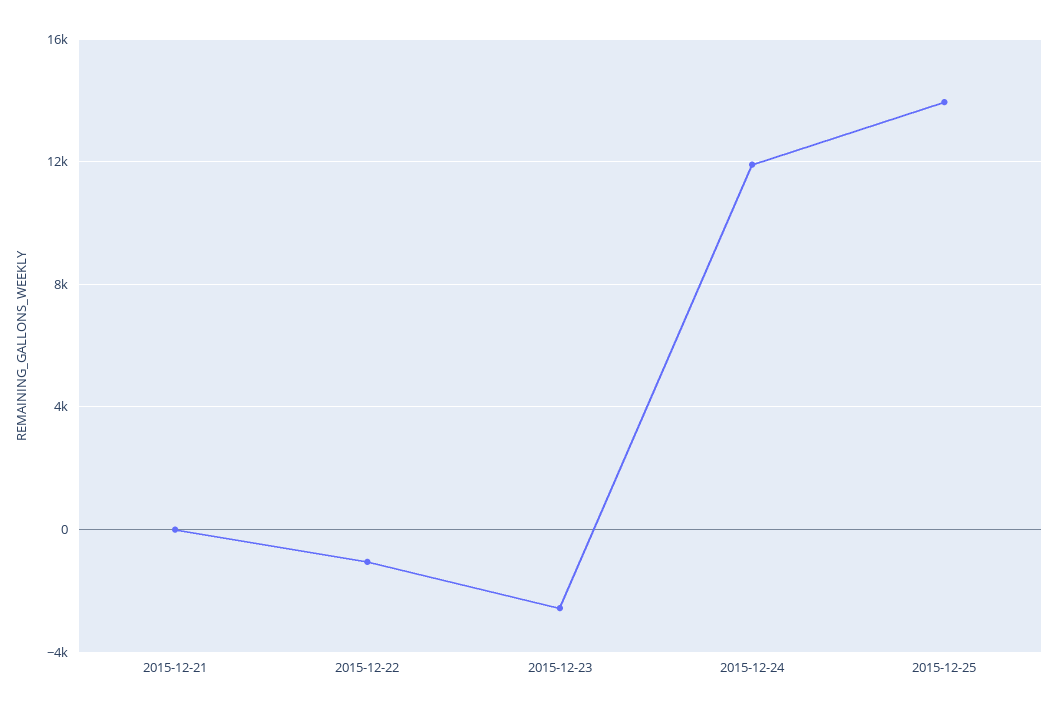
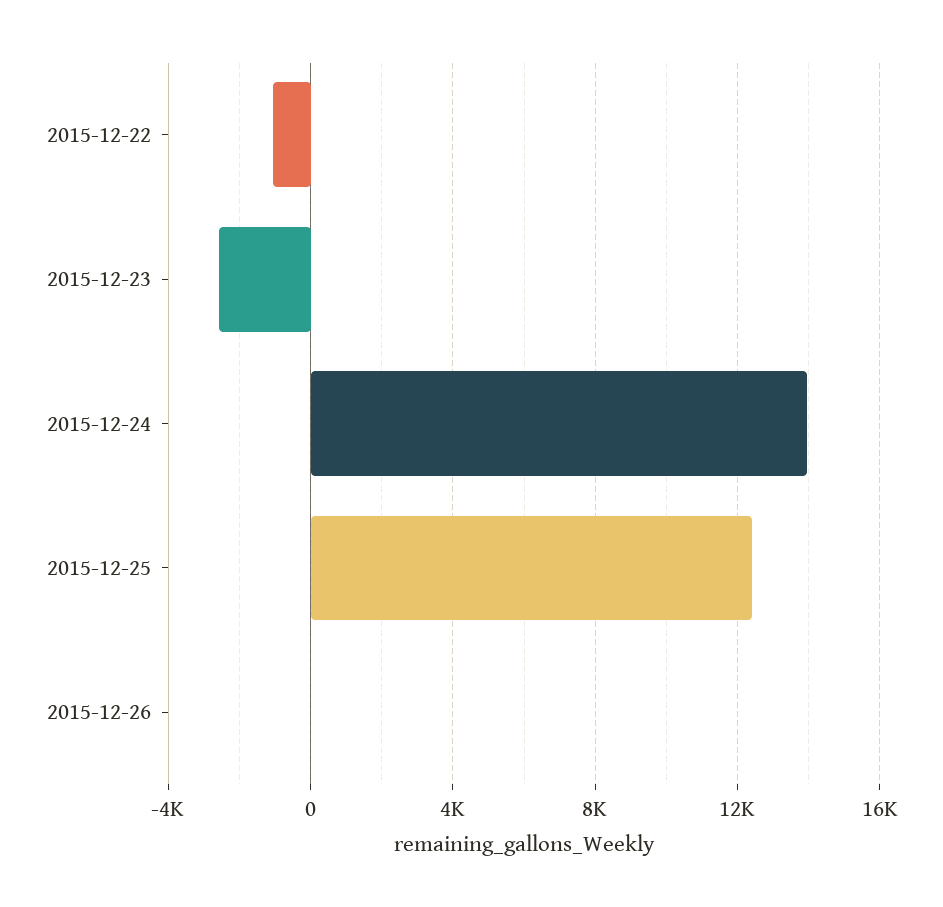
2015-12-21: 0 -> none
2015-12-24: 12000 -> 14000
2015-12-25: 14000 -> 12500
2015-12-26: none -> 0

